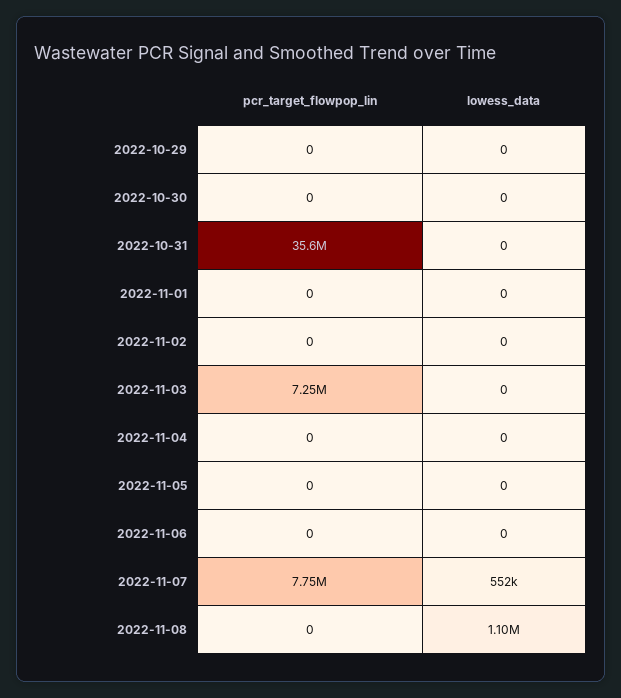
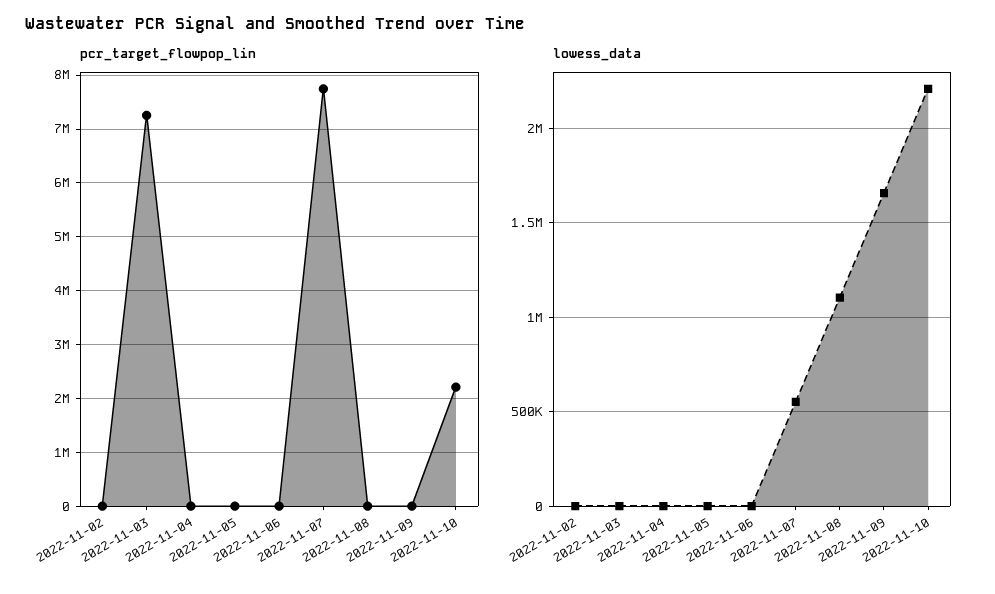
pcr_target_flowpop_lin, 2022-10-29: 0 -> none
lowess_data, 2022-10-29: 0 -> none
pcr_target_flowpop_lin, 2022-10-30: 0 -> none
lowess_data, 2022-10-30: 0 -> none
pcr_target_flowpop_lin, 2022-10-31: 35600000 -> none
lowess_data, 2022-10-31: 0 -> none
pcr_target_flowpop_lin, 2022-11-01: 0 -> none
lowess_data, 2022-11-01: 0 -> none
pcr_target_flowpop_lin, 2022-11-09: none -> 0
pcr_target_flowpop_lin, 2022-11-10: none -> 2200000
lowess_data, 2022-11-09: none -> 1650000
lowess_data, 2022-11-10: none -> 2200000

